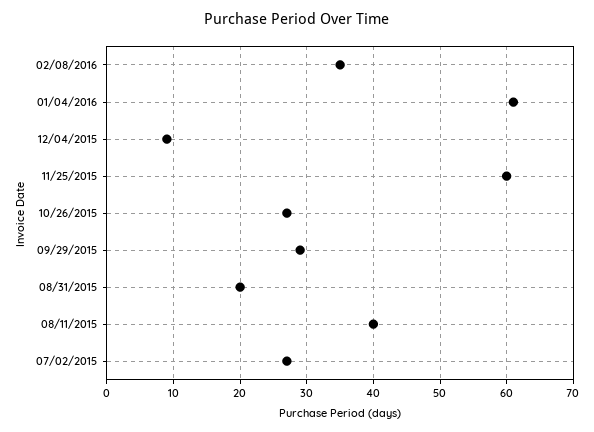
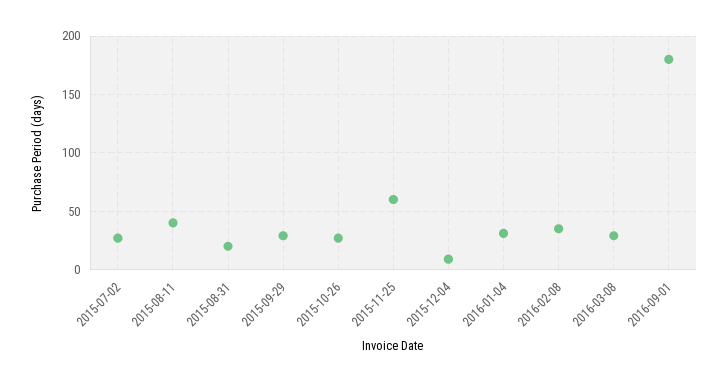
01/04/2016: 61 -> 30
2016-03-08: none -> 30
2016-09-01: none -> 180

